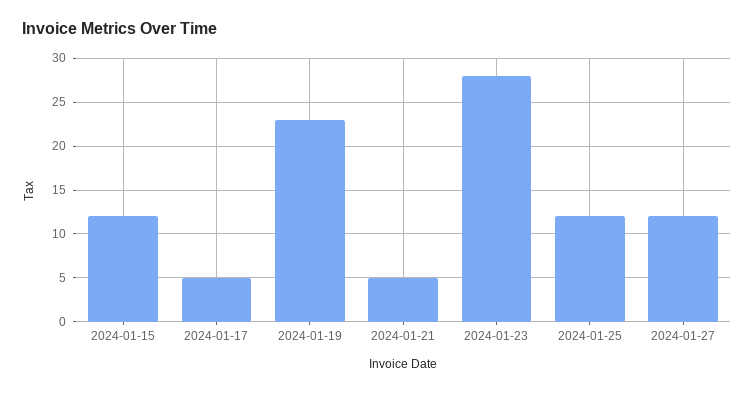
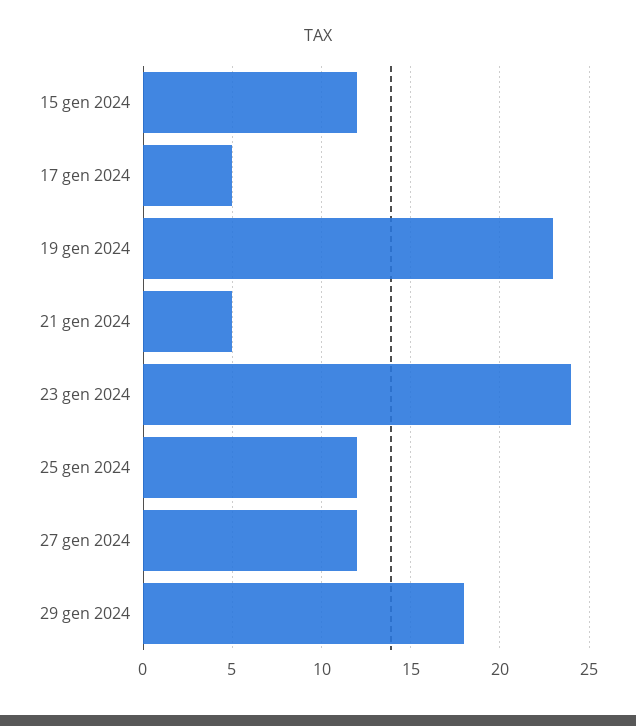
2024-01-23: 28 -> 24
29 gen 2024: none -> 18

